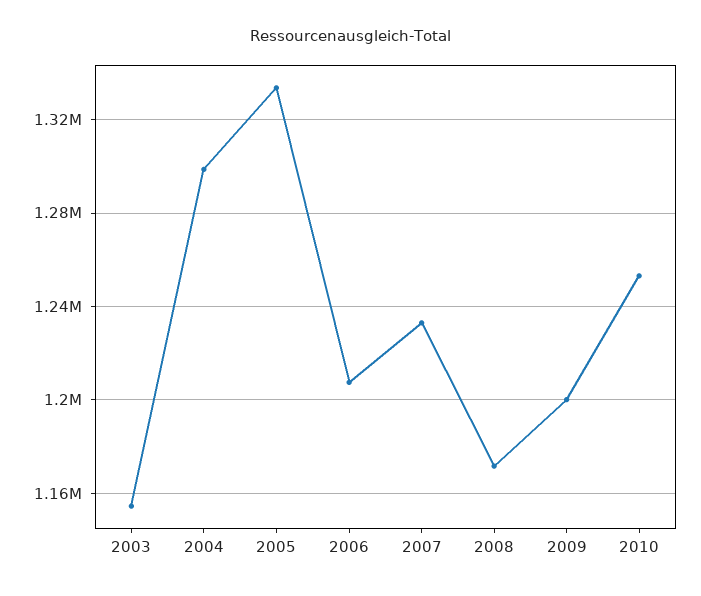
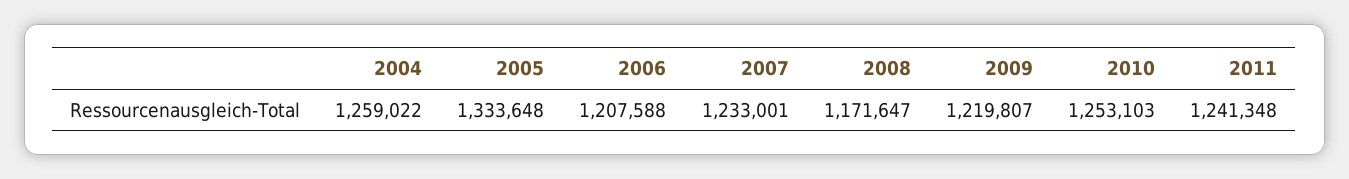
2003: 1155000 -> none
2004: 1300000 -> 1259022
2009: 1200000 -> 1219807
2011: none -> 1241348

